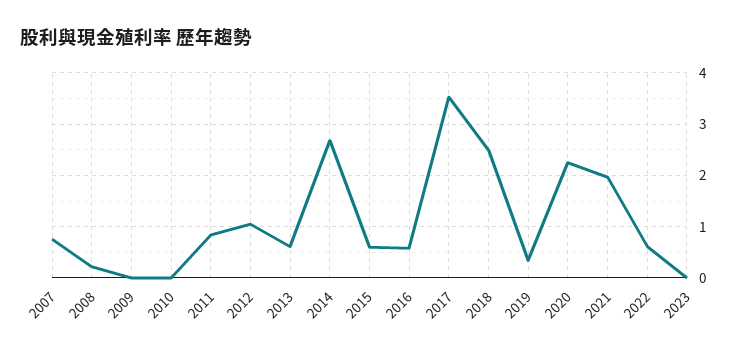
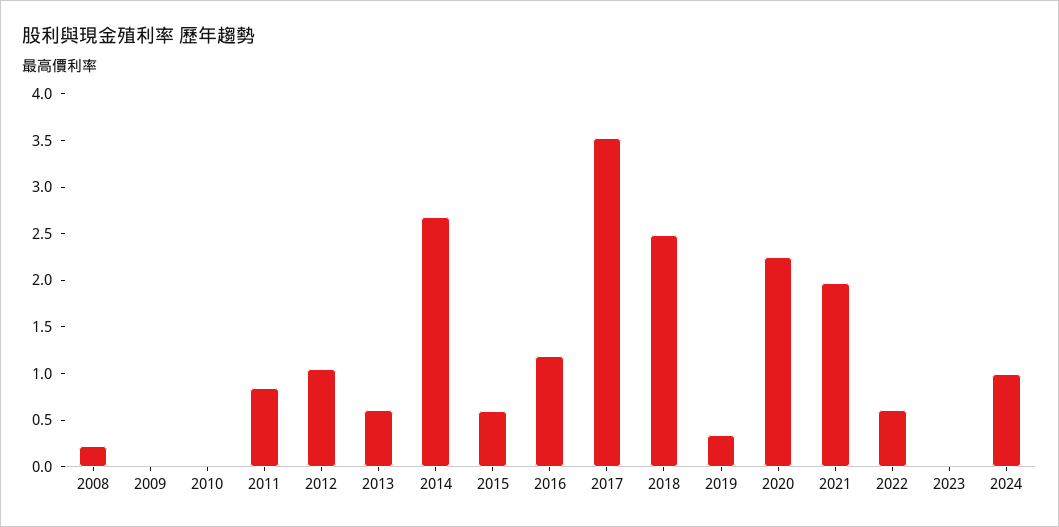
2007: 0.8 -> none
2016: 0.6 -> 1.2
2024: none -> 1

